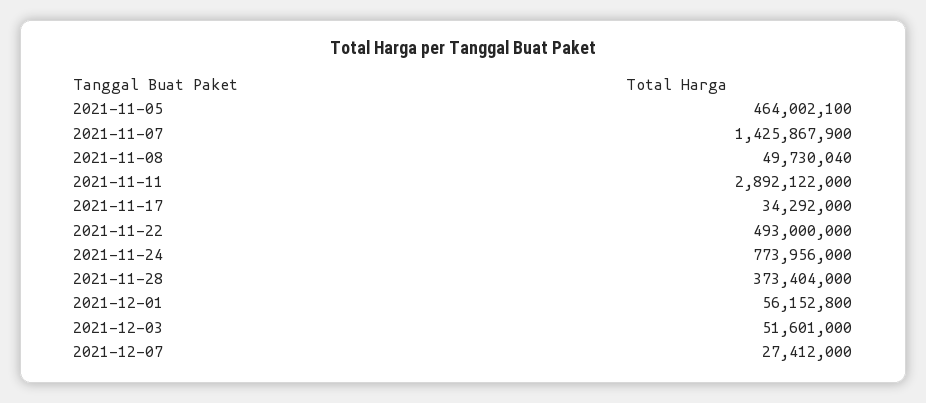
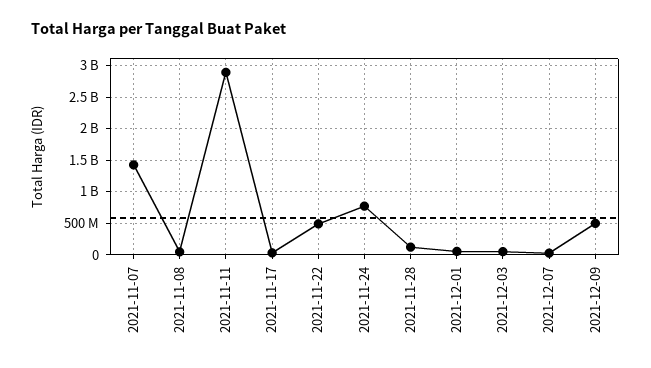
2021-11-05: 464002100 -> none
2021-11-28: 373404000 -> 100000000
2021-12-09: none -> 500000000

